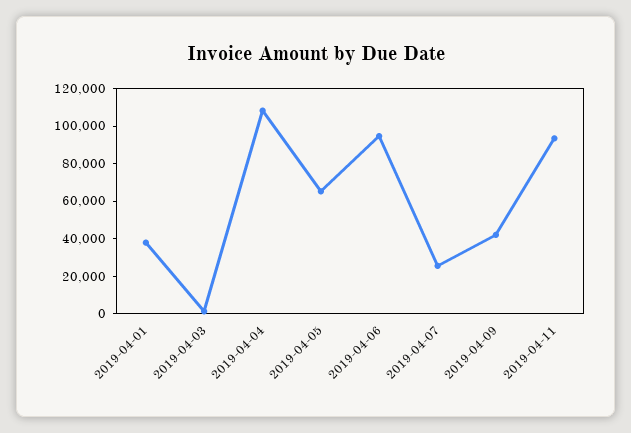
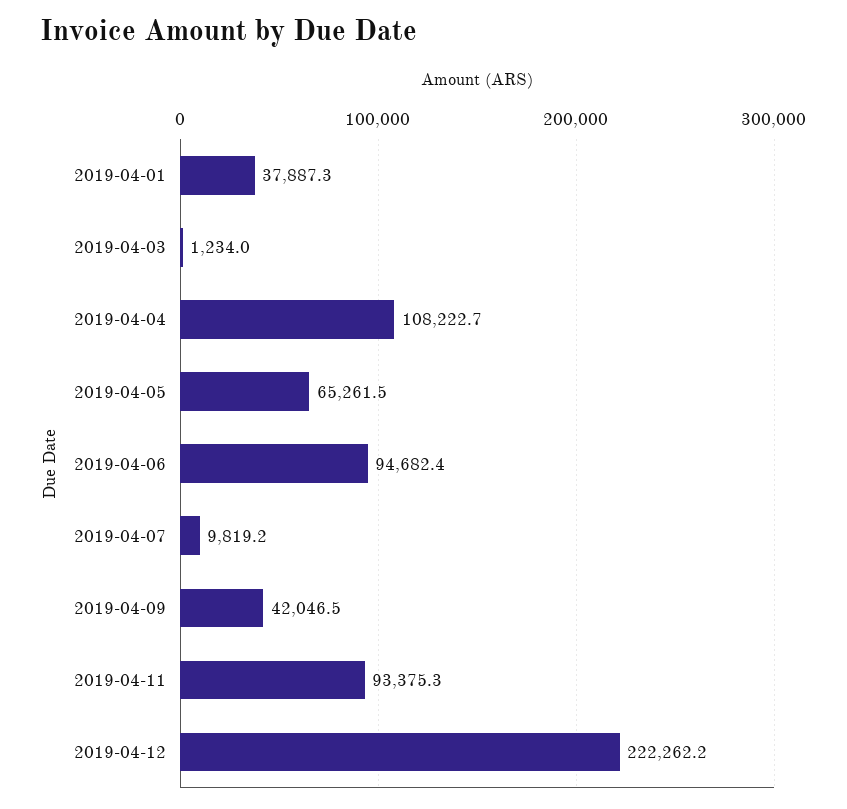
2019-04-07: 25000 -> 9819.2
2019-04-12: none -> 222262.2

